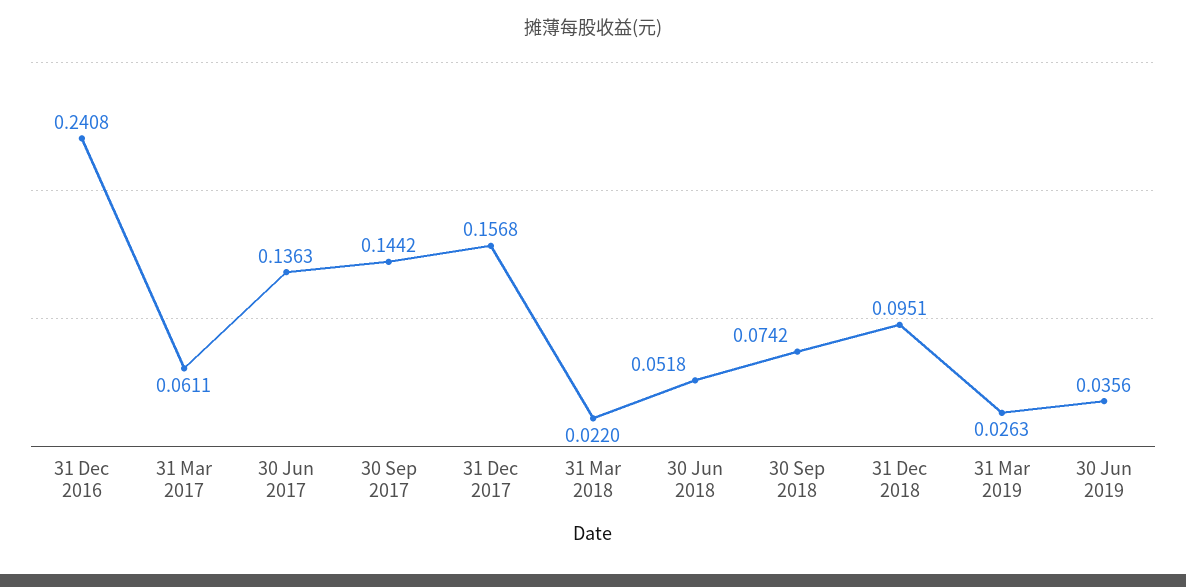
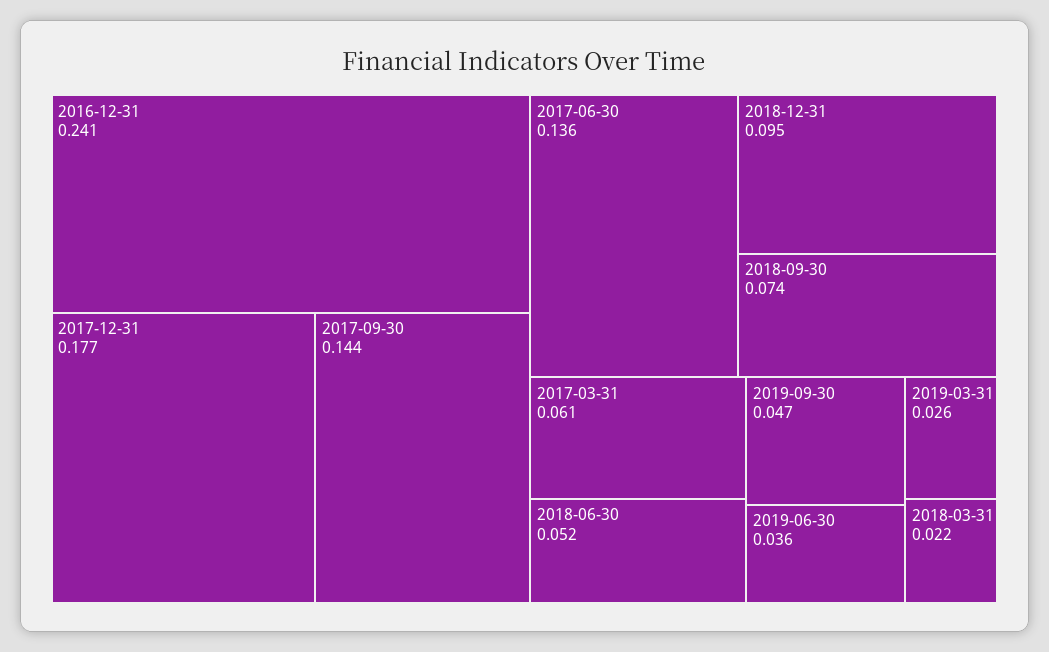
31 Dec 2017: 0.1568 -> 0.177
2019-09-30: none -> 0.047

